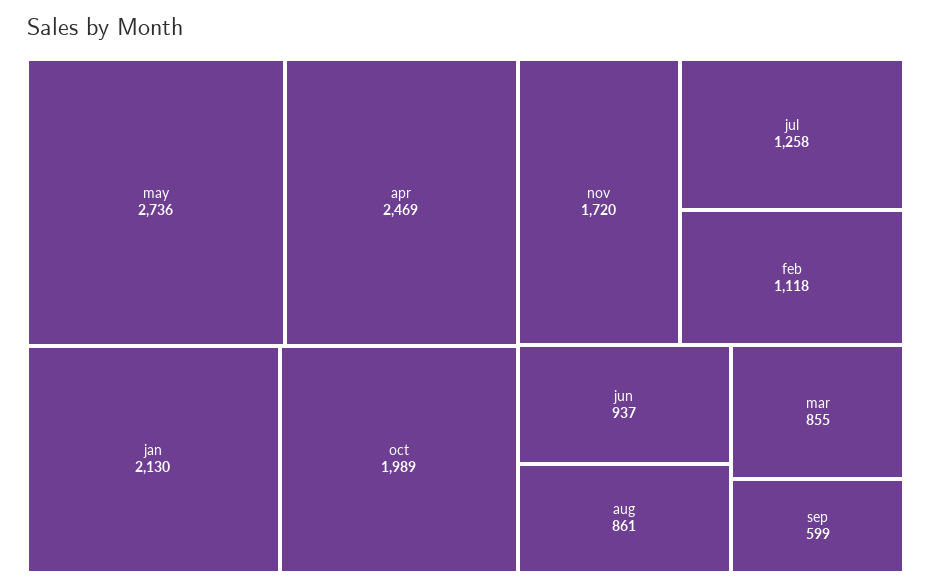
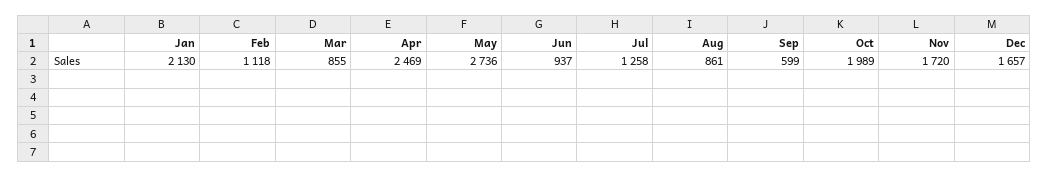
Dec: none -> 1657

